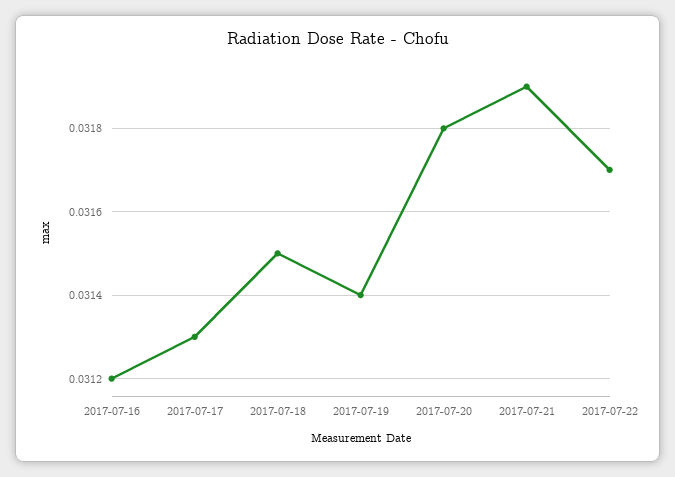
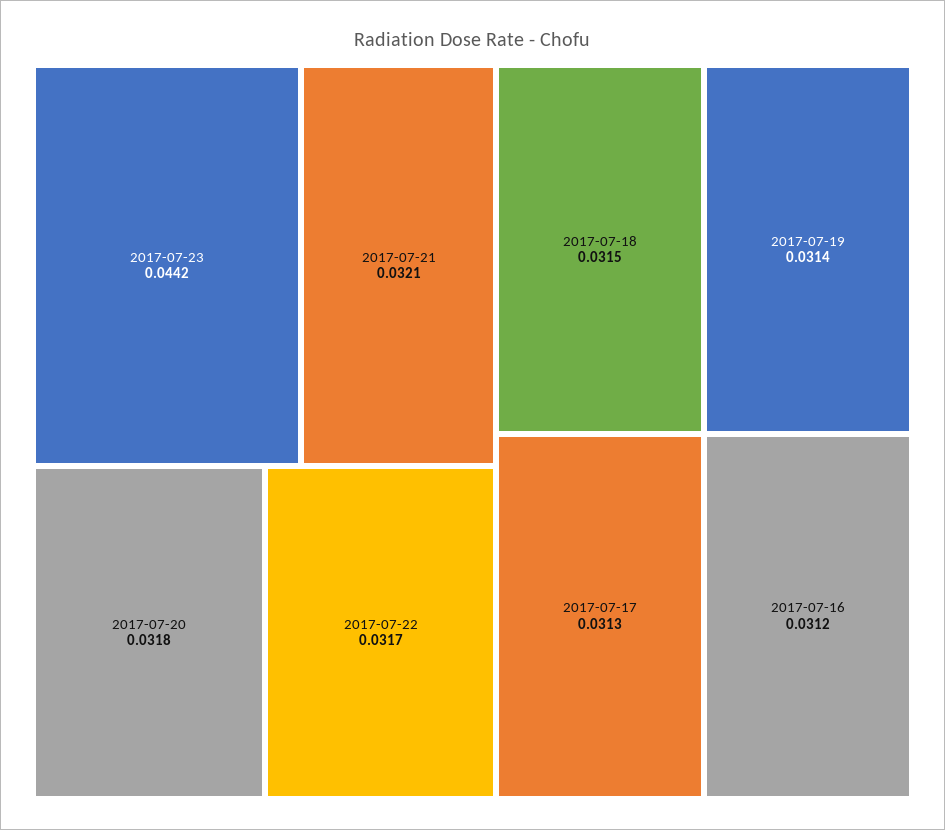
2017-07-21: 0.0319 -> 0.0321
2017-07-23: none -> 0.0442

